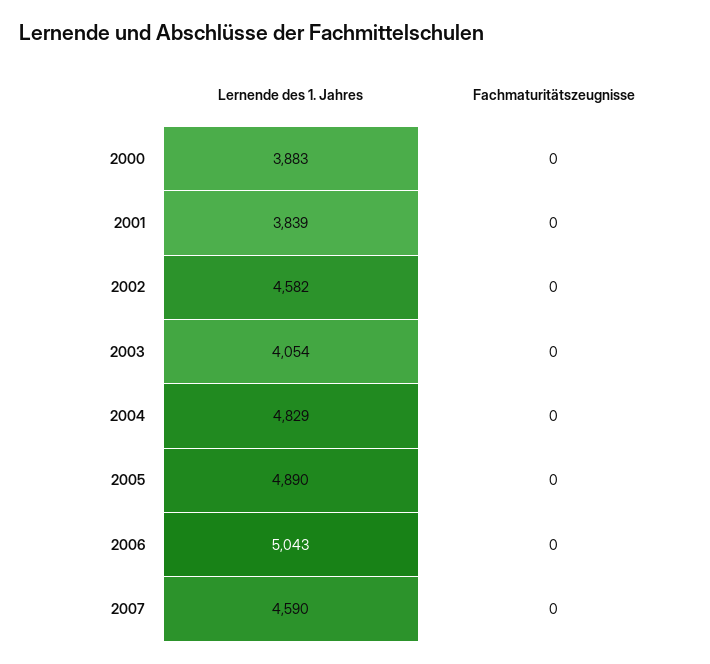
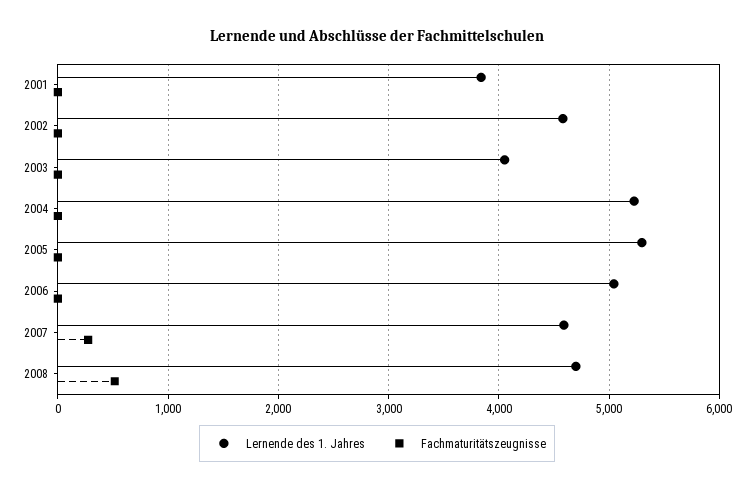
Lernende des 1. Jahres, 2000: 3883 -> none
Fachmaturitätszeugnisse, 2000: 0 -> none
Lernende des 1. Jahres, 2004: 4829 -> 5200
Lernende des 1. Jahres, 2005: 4890 -> 5300
Fachmaturitätszeugnisse, 2007: 0 -> 300
Lernende des 1. Jahres, 2008: none -> 4700
Fachmaturitätszeugnisse, 2008: none -> 500

